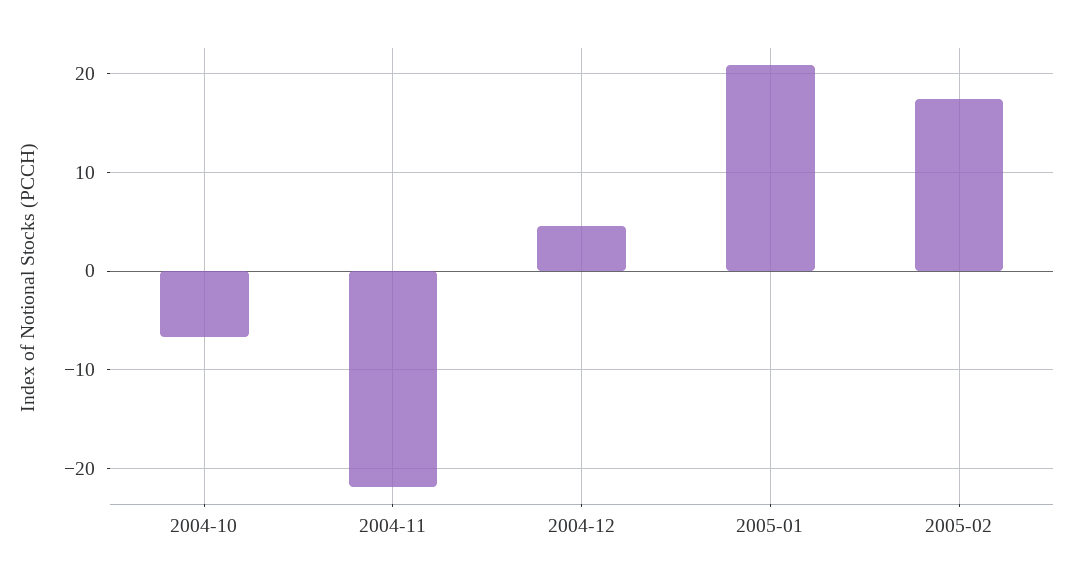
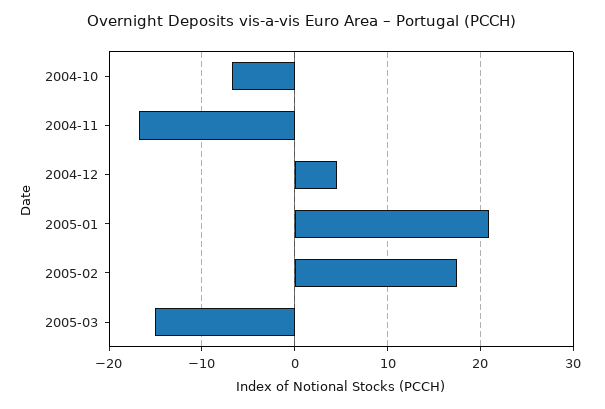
2004-11: -22 -> -17
2005-03: none -> -15

